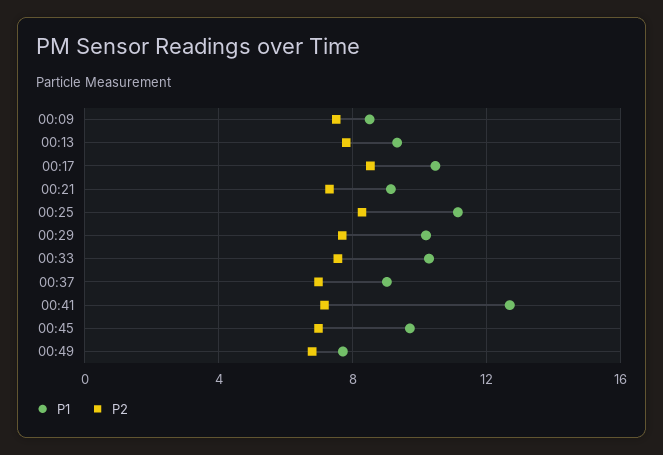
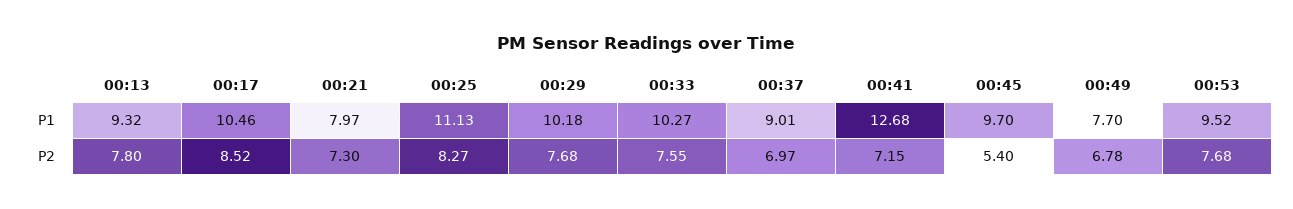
P1, 00:09: 8.5 -> none
P2, 00:09: 7.5 -> none
P1, 00:21: 9 -> 7.97
P2, 00:45: 7 -> 5.4
P1, 00:53: none -> 9.52
P2, 00:53: none -> 7.68

